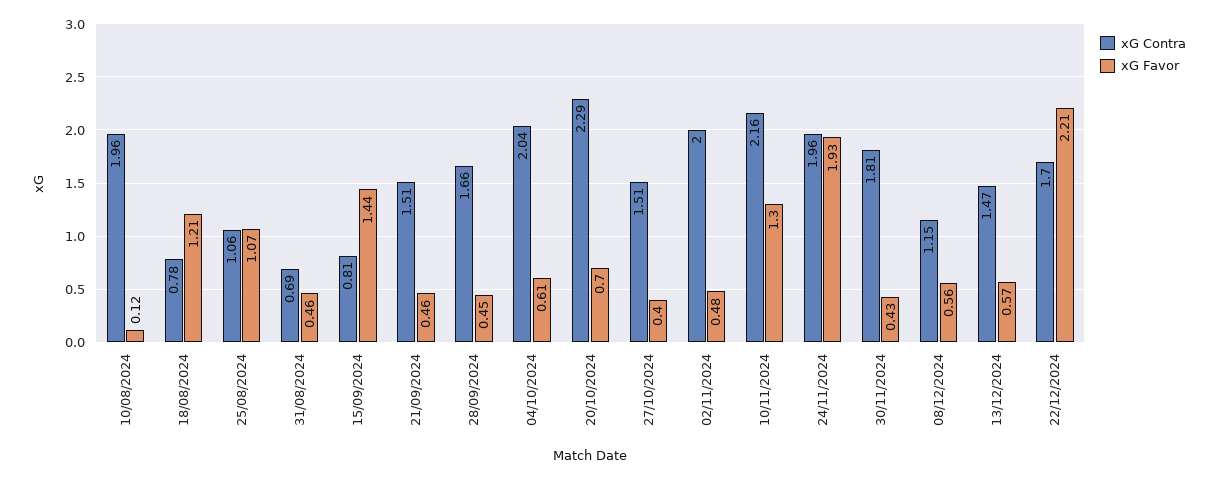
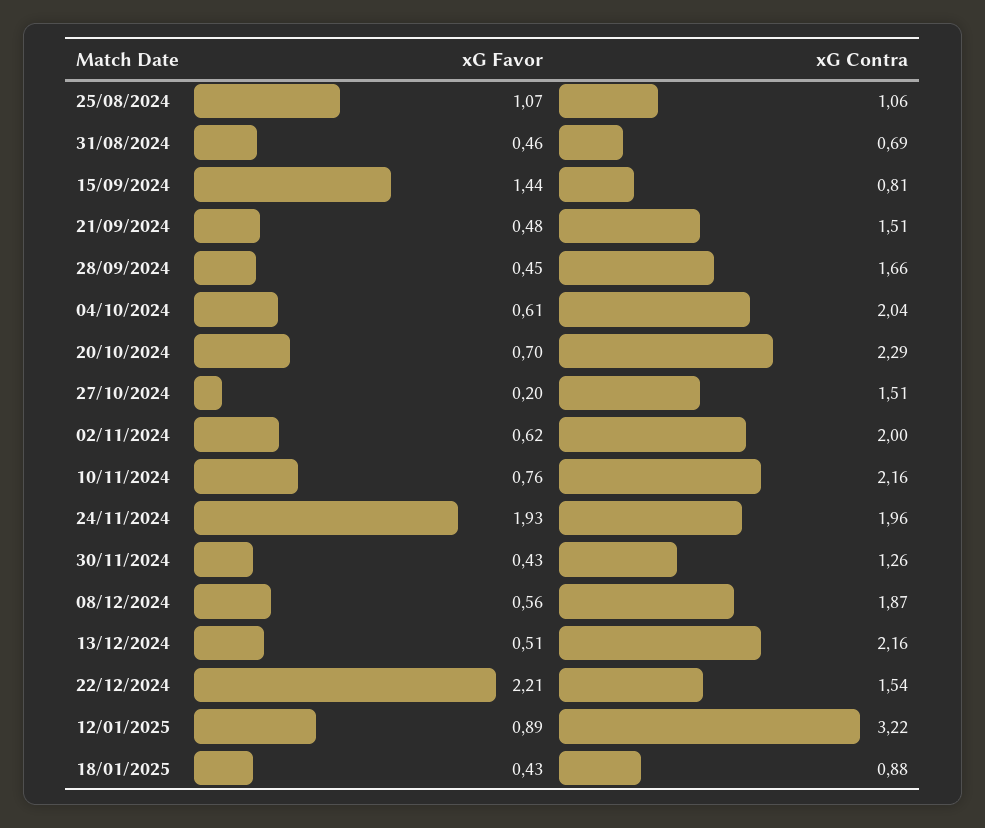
xG Contra, 10/08/2024: 1.96 -> none
xG Favor, 10/08/2024: 0.12 -> none
xG Contra, 18/08/2024: 0.78 -> none
xG Favor, 18/08/2024: 1.21 -> none
xG Favor, 21/09/2024: 0.46 -> 0.48
xG Favor, 27/10/2024: 0.4 -> 0.2
xG Favor, 02/11/2024: 0.48 -> 0.62
xG Favor, 10/11/2024: 1.3 -> 0.76
xG Contra, 30/11/2024: 1.81 -> 1.26
xG Contra, 08/12/2024: 1.15 -> 1.87
xG Contra, 13/12/2024: 1.47 -> 2.16
xG Favor, 13/12/2024: 0.57 -> 0.51
xG Contra, 22/12/2024: 1.7 -> 1.54
xG Favor, 12/01/2025: none -> 0.89
xG Contra, 12/01/2025: none -> 3.22
xG Favor, 18/01/2025: none -> 0.43
xG Contra, 18/01/2025: none -> 0.88

